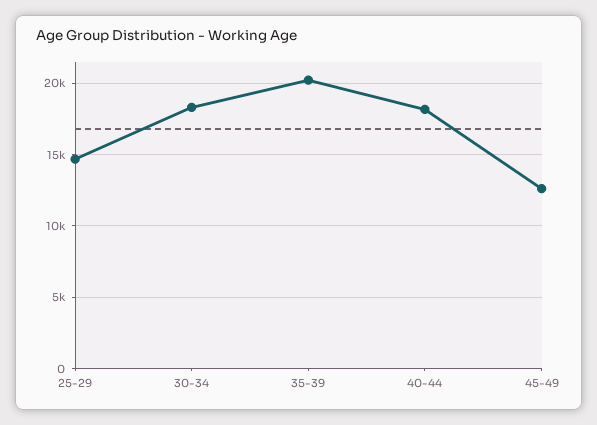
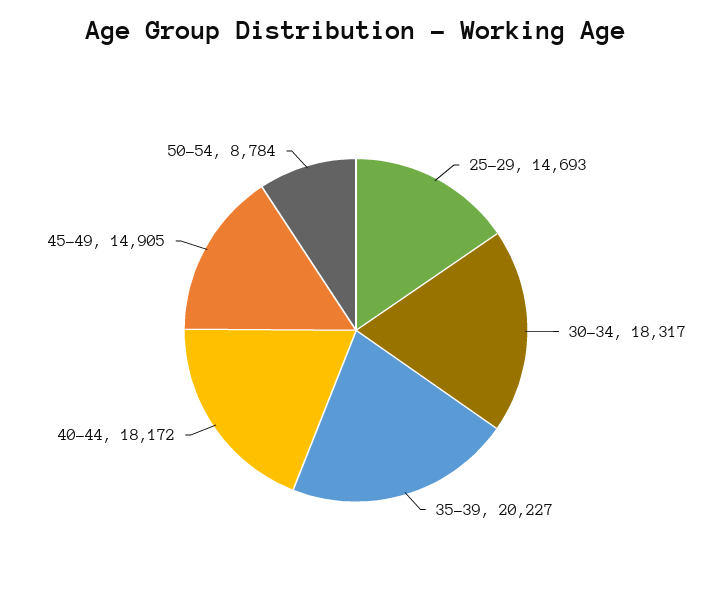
45-49: 12500 -> 14905
50-54: none -> 8784

